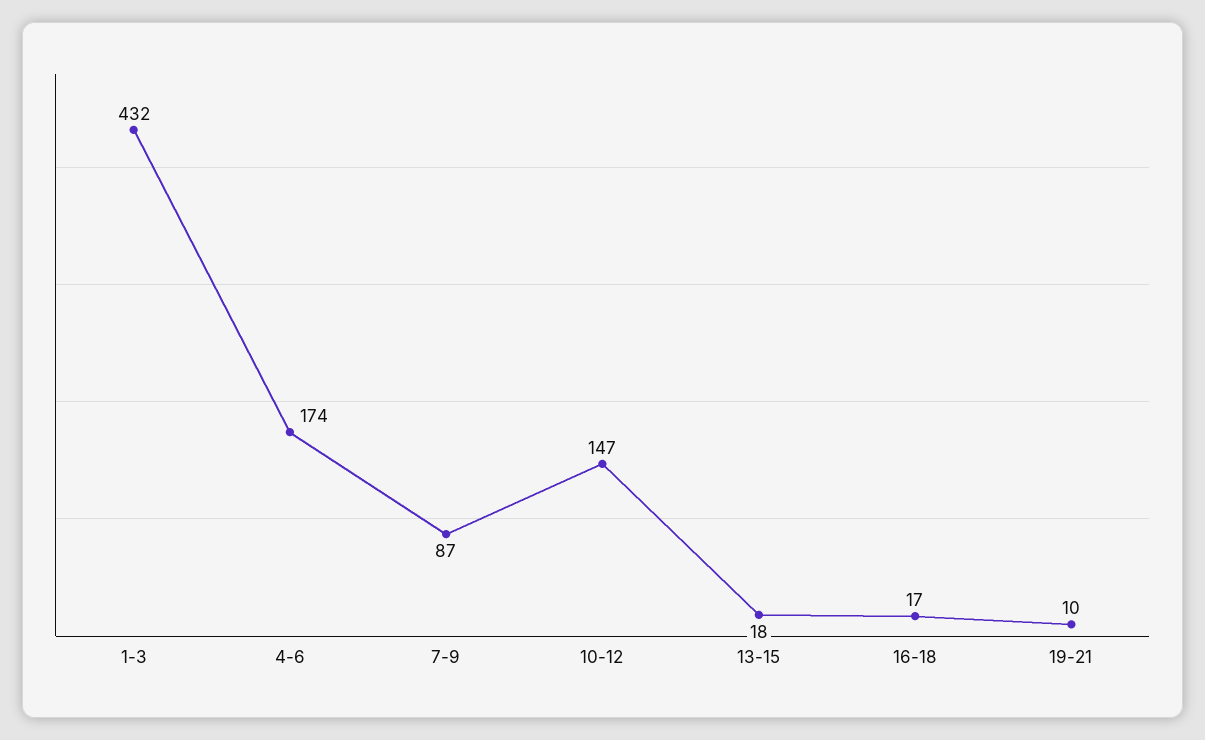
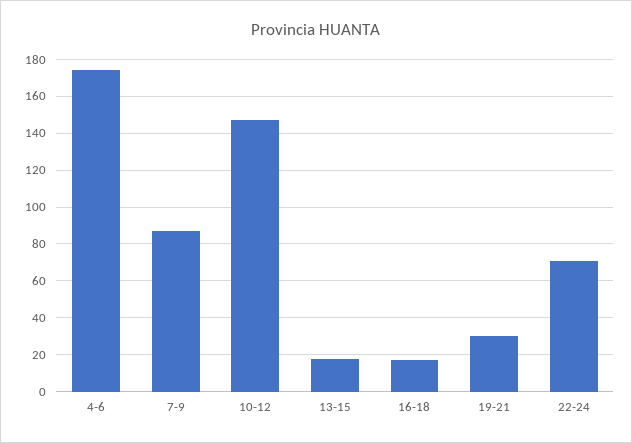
1-3: 432 -> none
19-21: 10 -> 30
22-24: none -> 70

